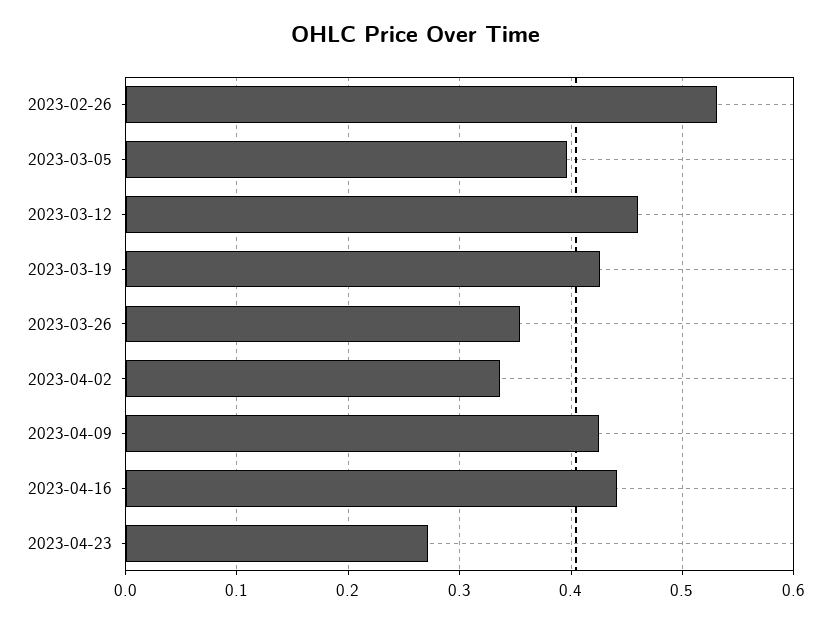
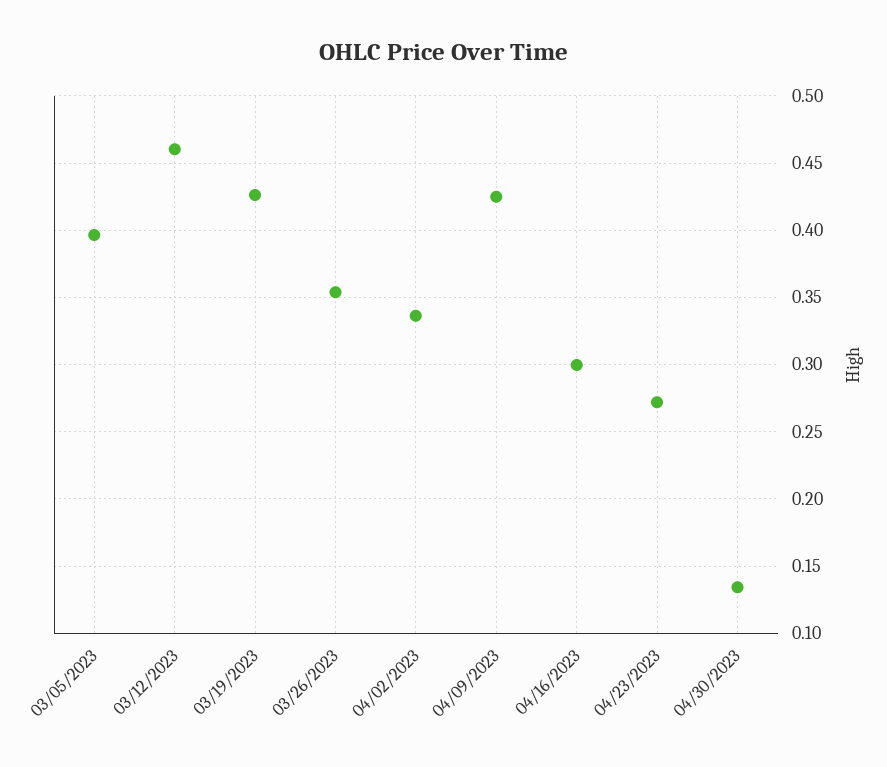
2023-02-26: 0.53 -> none
2023-04-16: 0.44 -> 0.3
04/30/2023: none -> 0.135

